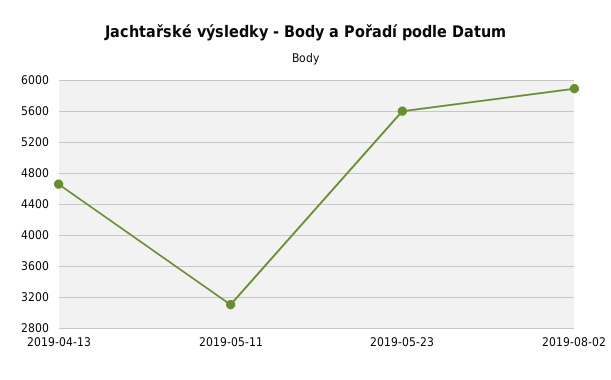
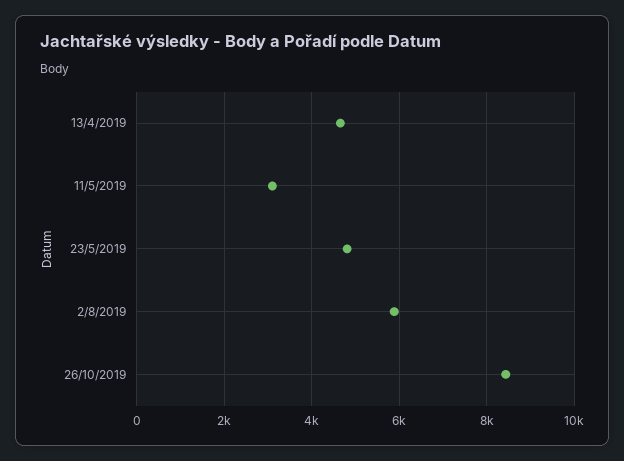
2019-05-23: 5600 -> 4800
26/10/2019: none -> 8400

